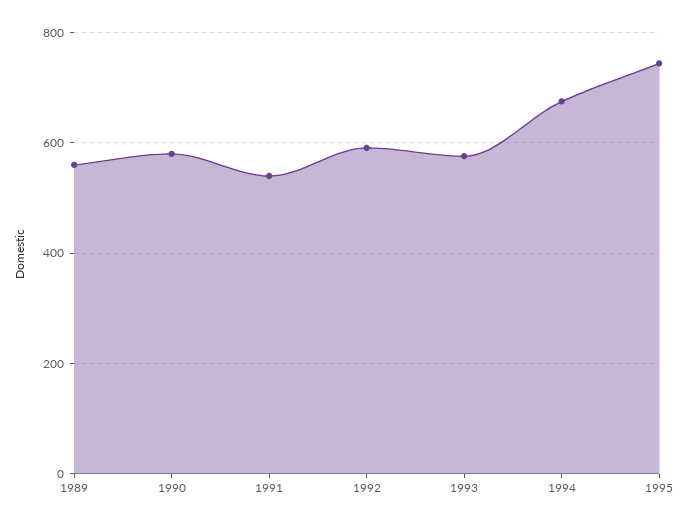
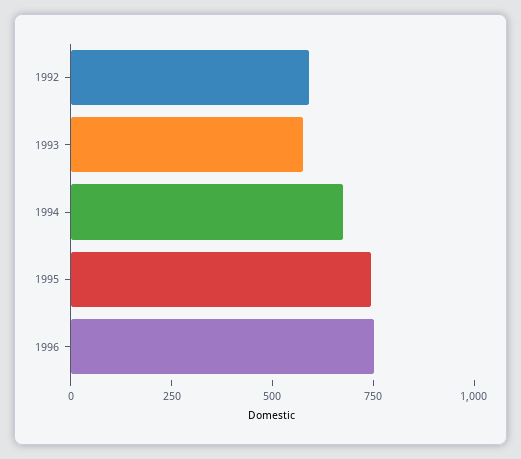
1989: 560 -> none
1990: 580 -> none
1991: 540 -> none
1996: none -> 750

